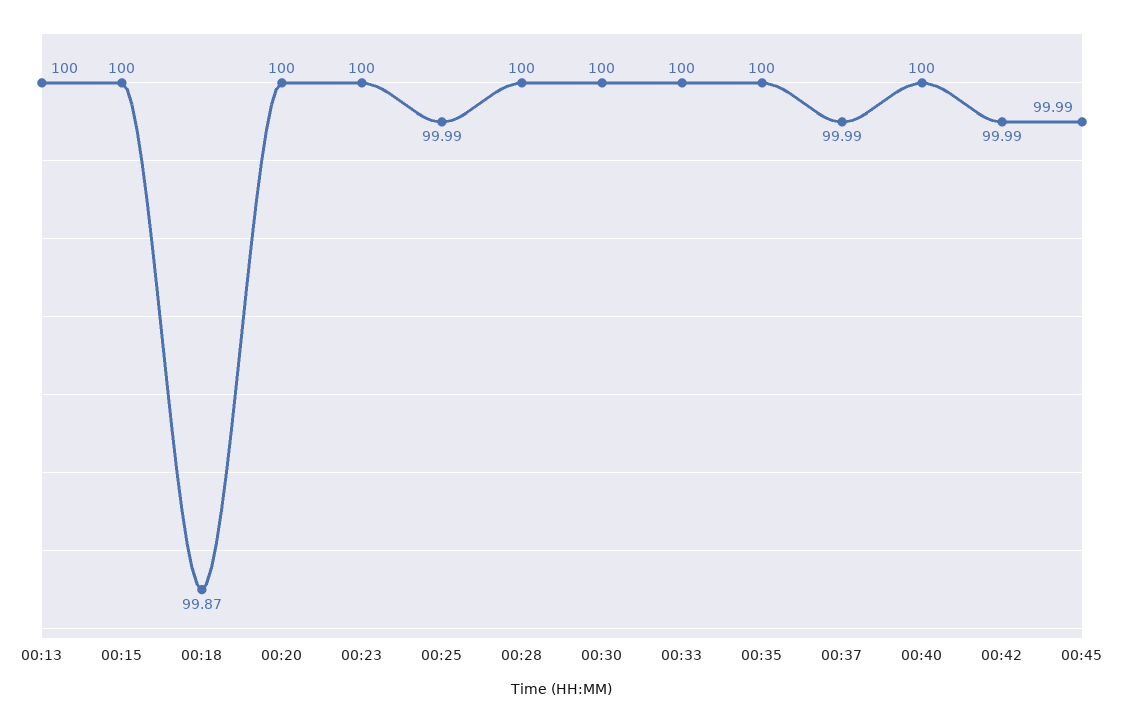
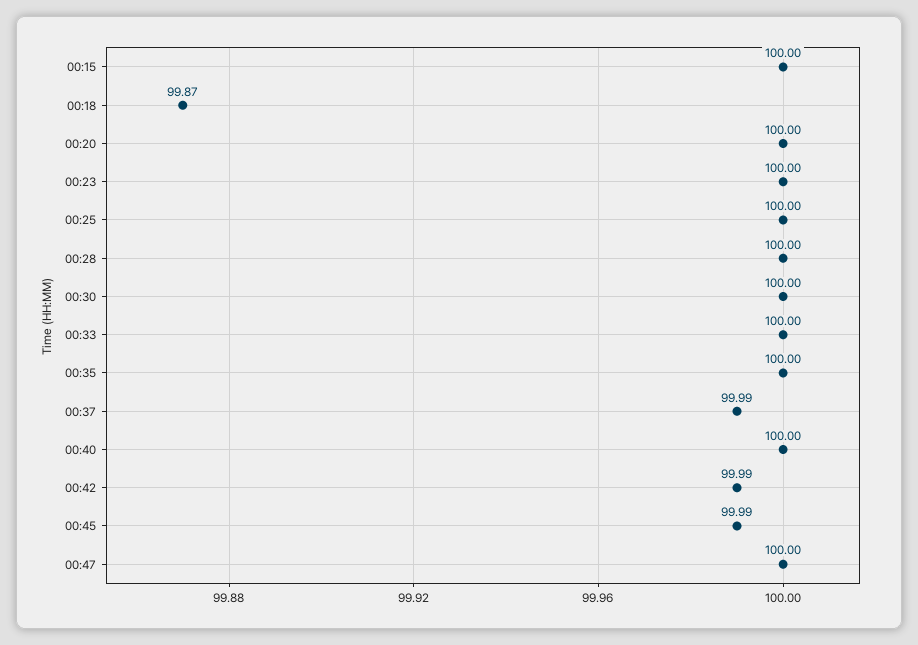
00:13: 100 -> none
00:25: 99.99 -> 100
00:47: none -> 100

